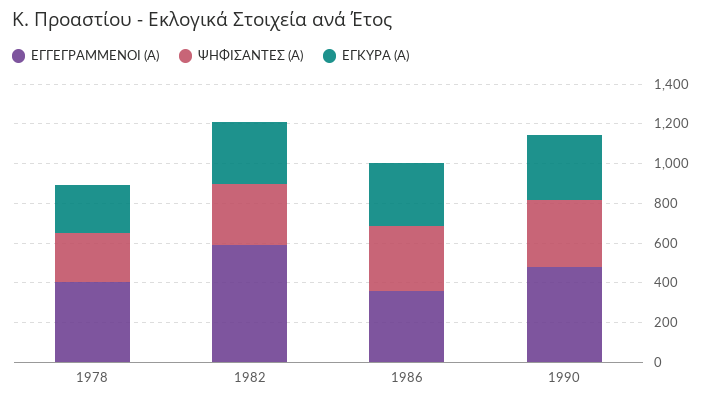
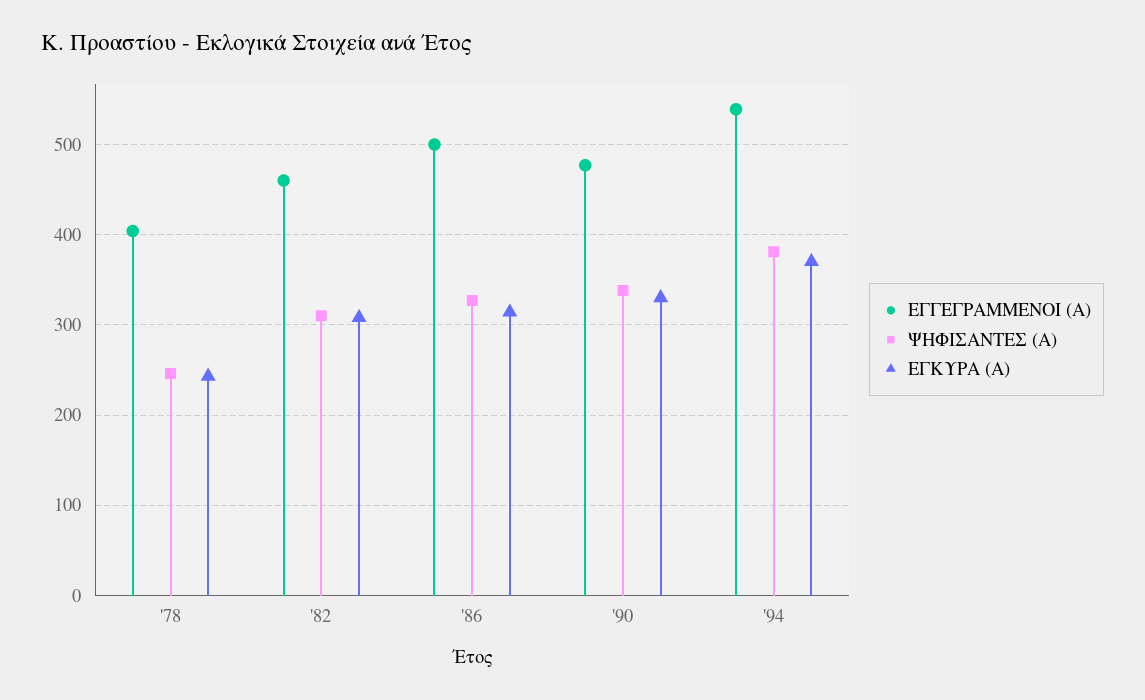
ΕΓΓΕΓΡΑΜΜΕΝΟΙ (Α), 1982: 600 -> 460
ΕΓΓΕΓΡΑΜΜΕΝΟΙ (Α), 1986: 350 -> 500
ΕΓΓΕΓΡΑΜΜΕΝΟΙ (Α), '94: none -> 540
ΨΗΦΙΣΑΝΤΕΣ (Α), '94: none -> 380
ΕΓΚΥΡΑ (Α), '94: none -> 370

